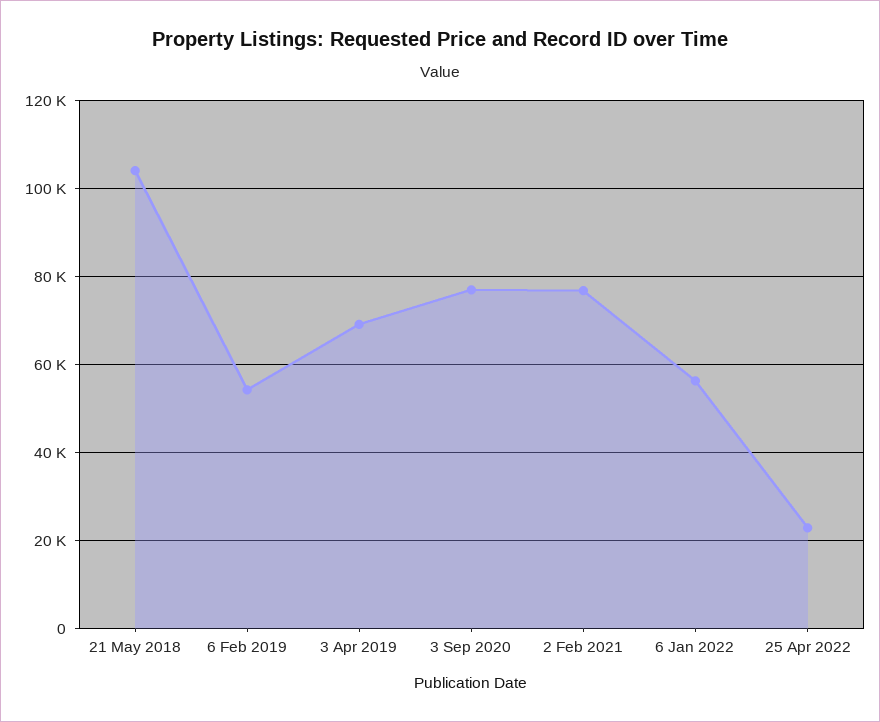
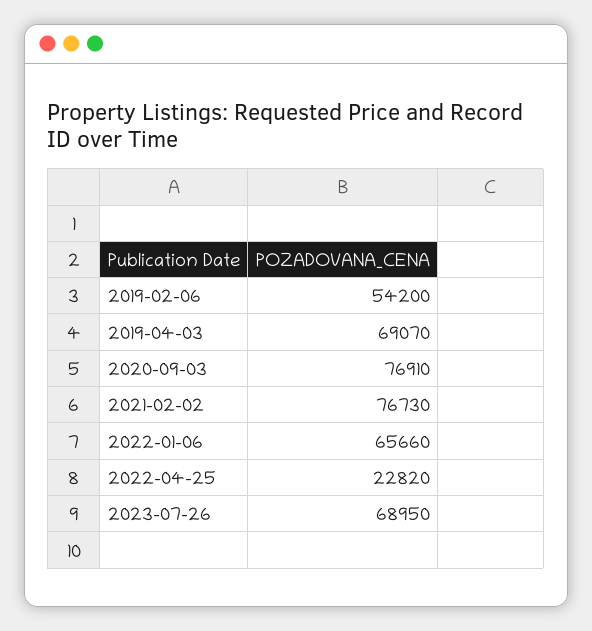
21 May 2018: 104000 -> none
6 Jan 2022: 56000 -> 65660
2023-07-26: none -> 68950

